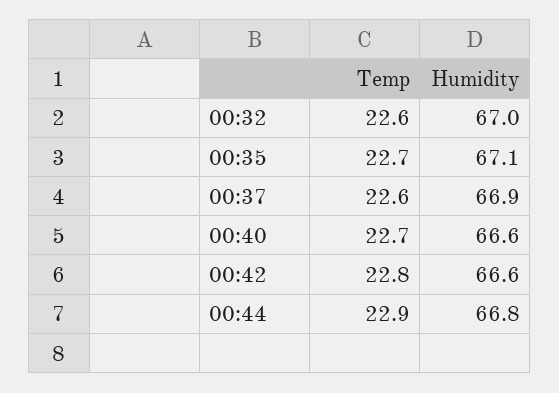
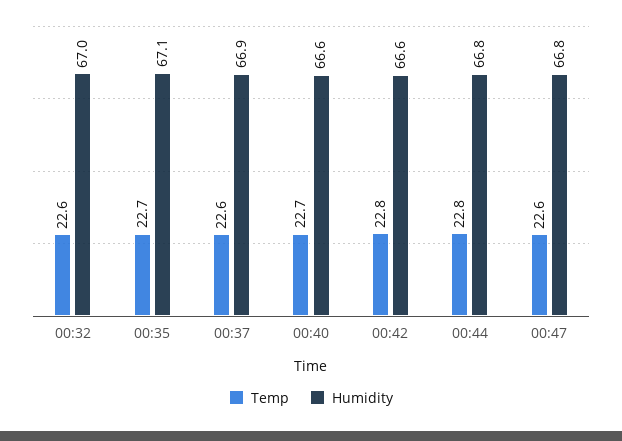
Temp, 00:44: 22.9 -> 22.8
Temp, 00:47: none -> 22.6
Humidity, 00:47: none -> 66.8

